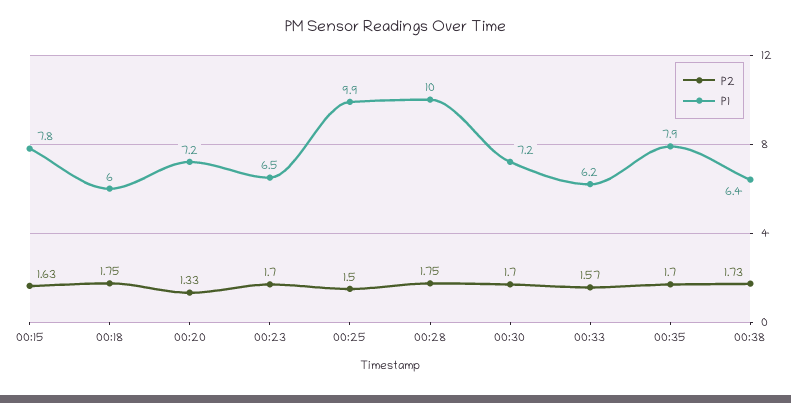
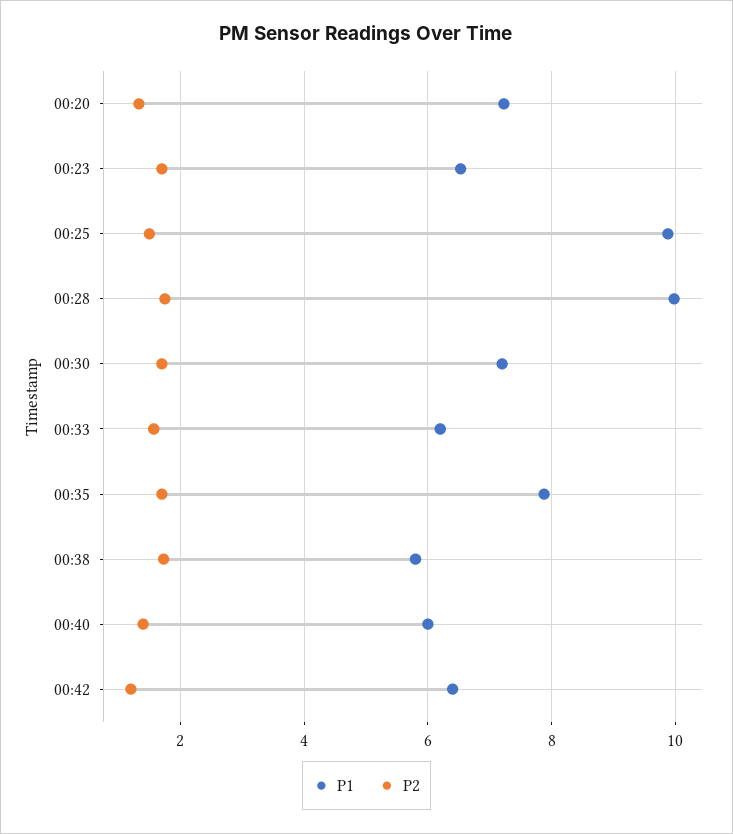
P2, 00:15: 1.63 -> none
P1, 00:15: 7.8 -> none
P2, 00:18: 1.75 -> none
P1, 00:18: 6 -> none
P1, 00:38: 6.4 -> 5.8
P1, 00:40: none -> 6
P2, 00:40: none -> 1.4
P1, 00:42: none -> 6.4
P2, 00:42: none -> 1.2

